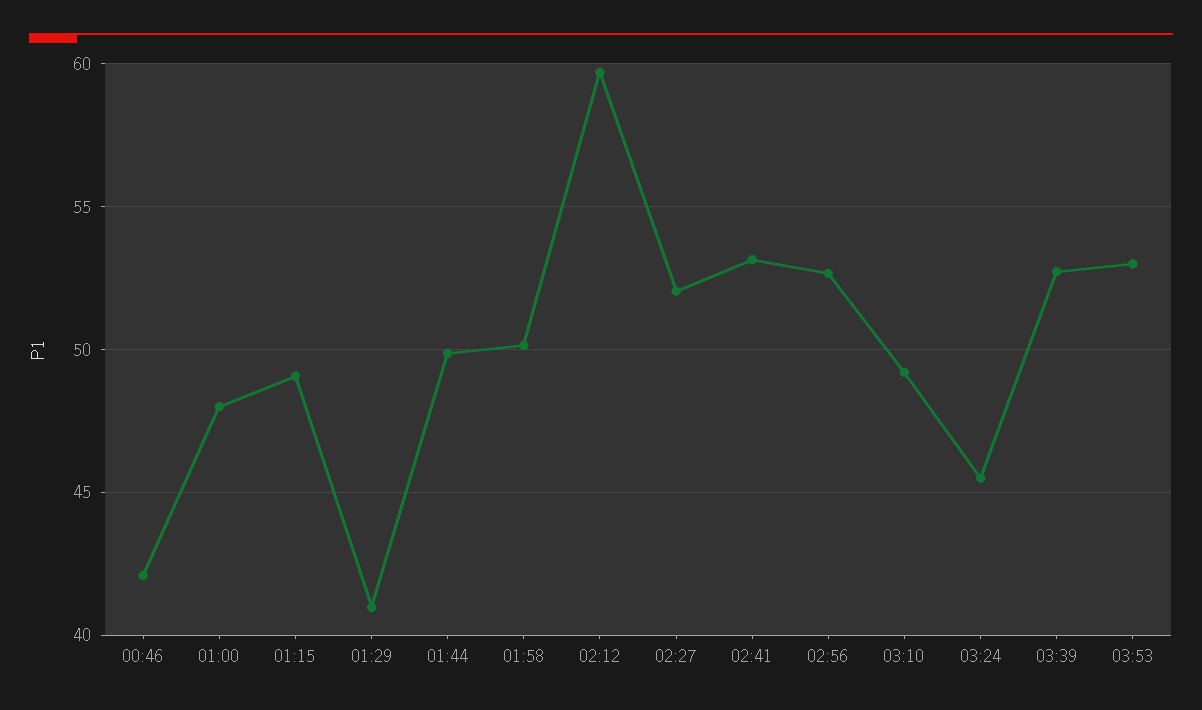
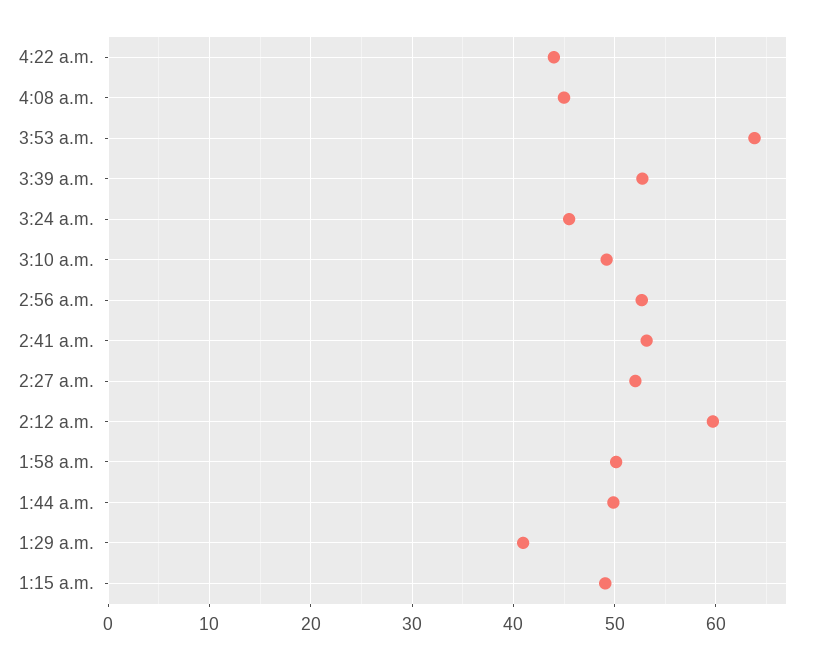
00:46: 42 -> none
01:00: 48 -> none
03:53: 53 -> 64
4:22 a.m.: none -> 44
4:08 a.m.: none -> 45

